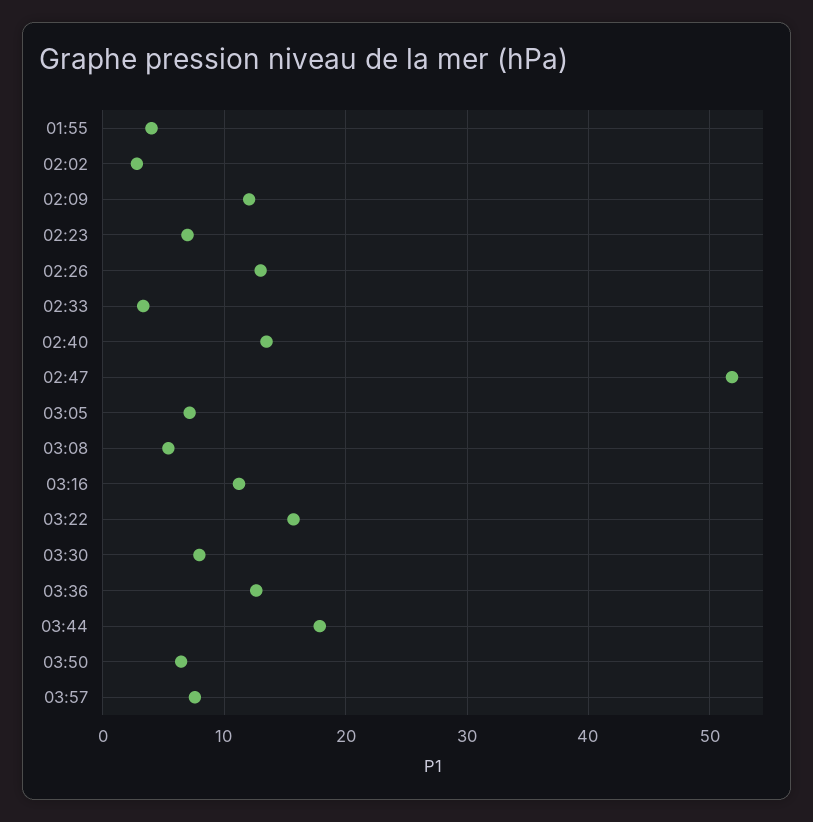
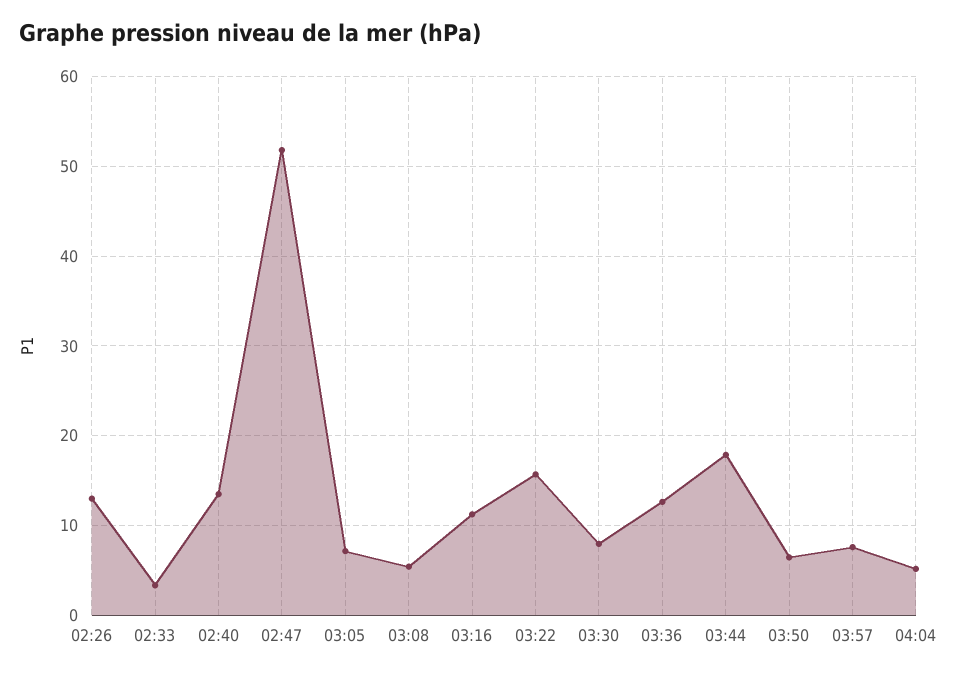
01:55: 4 -> none
02:02: 3 -> none
02:09: 12 -> none
02:23: 7 -> none
04:04: none -> 5

